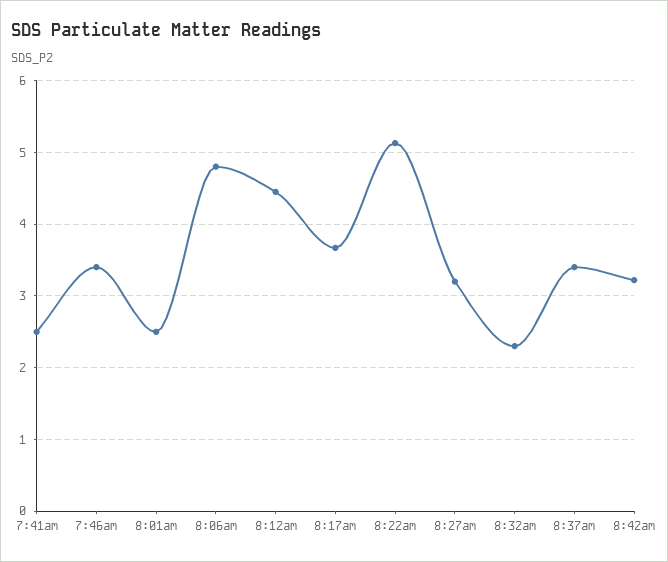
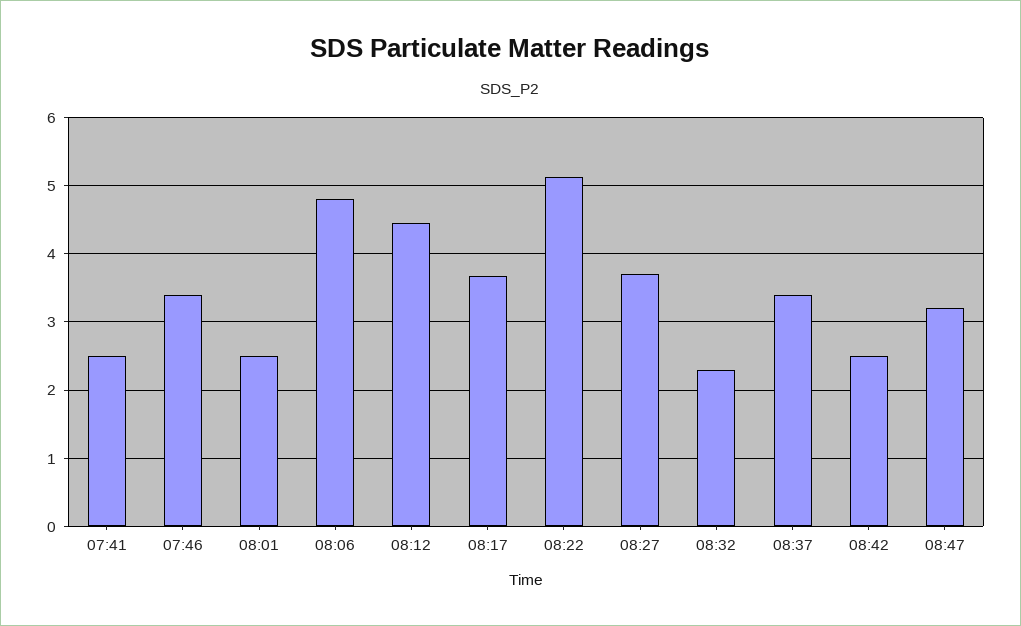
8:27am: 3.2 -> 3.7
8:42am: 3.2 -> 2.5
08:47: none -> 3.2

